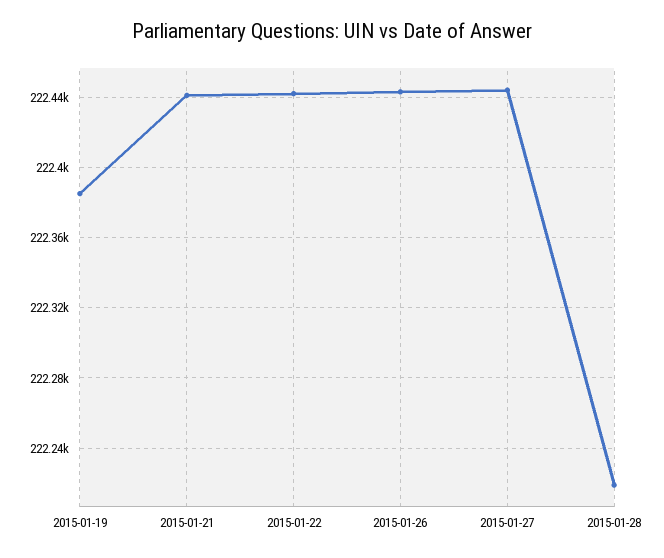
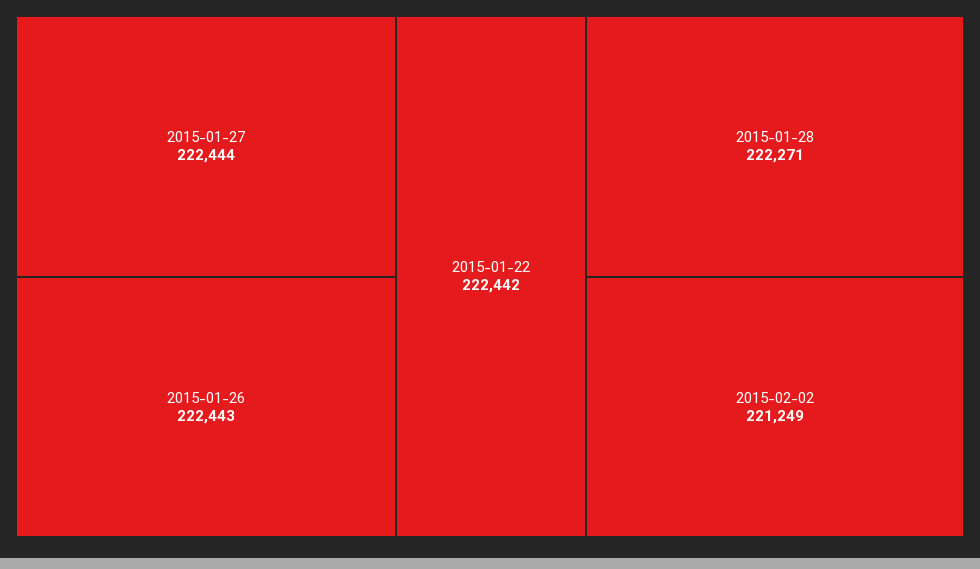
2015-01-19: 222385 -> none
2015-01-21: 222440 -> none
2015-01-28: 222220 -> 222271
2015-02-02: none -> 221249

